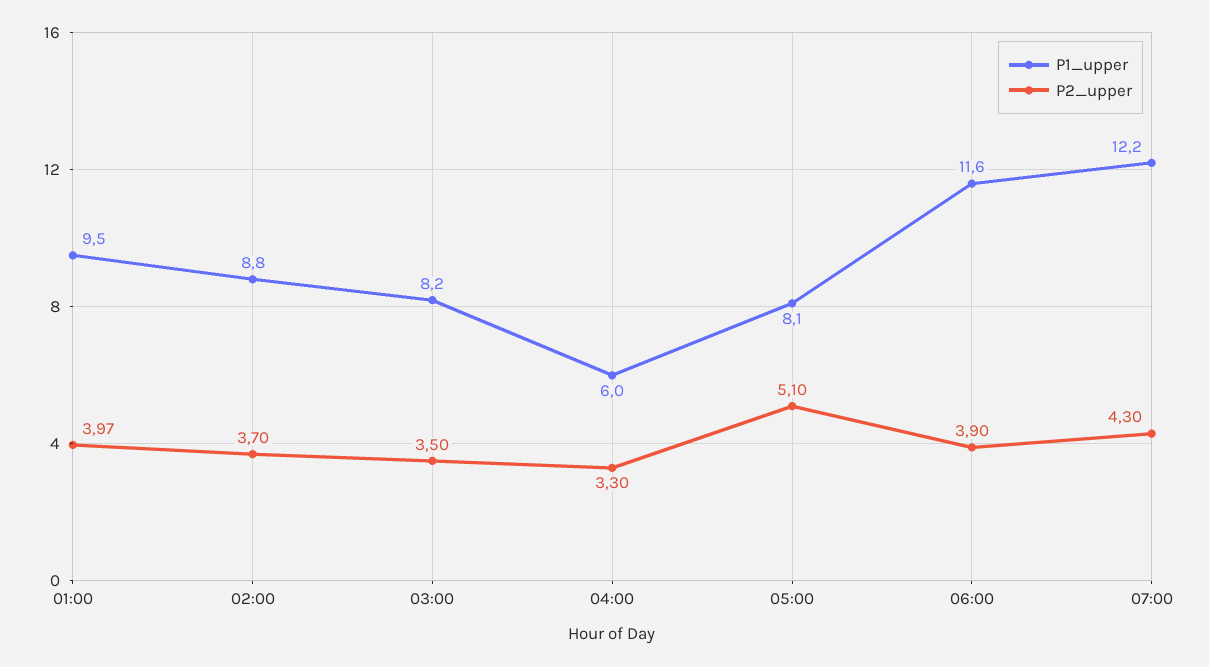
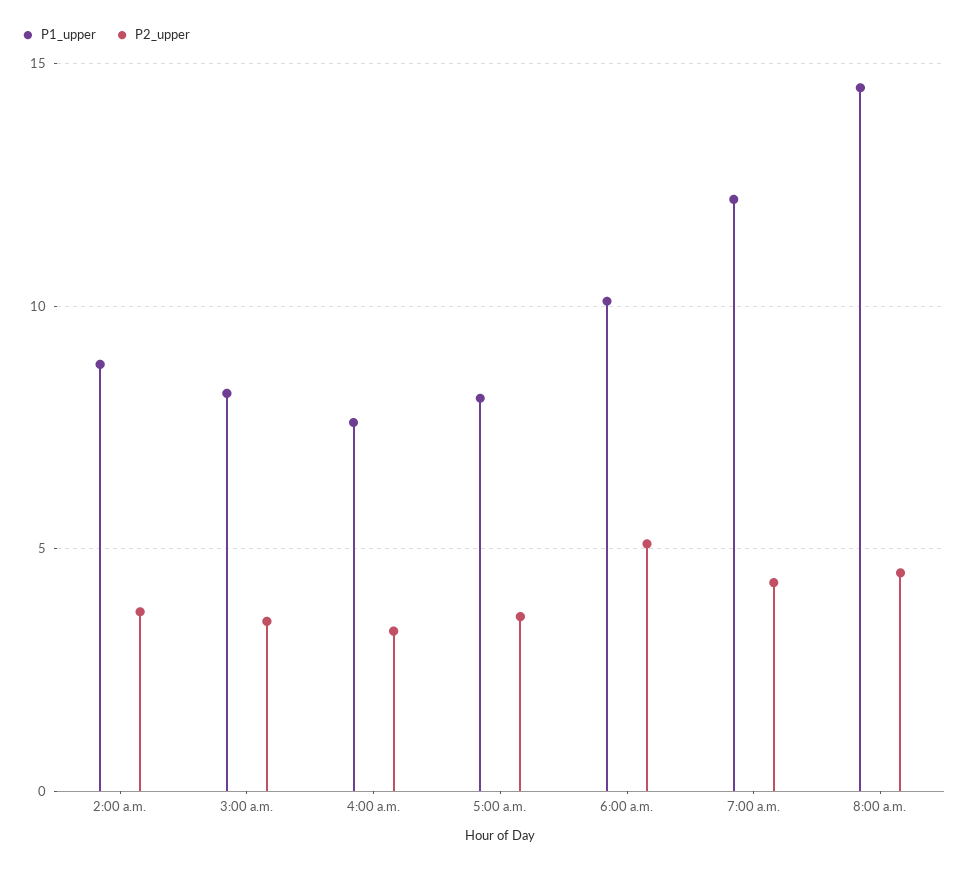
P1_upper, 01:00: 9.5 -> none
P2_upper, 01:00: 3.97 -> none
P1_upper, 04:00: 6 -> 7.5
P2_upper, 05:00: 5.1 -> 3.5
P1_upper, 06:00: 11.6 -> 10
P2_upper, 06:00: 3.9 -> 5
P1_upper, 8:00 a.m.: none -> 14.5
P2_upper, 8:00 a.m.: none -> 4.5

